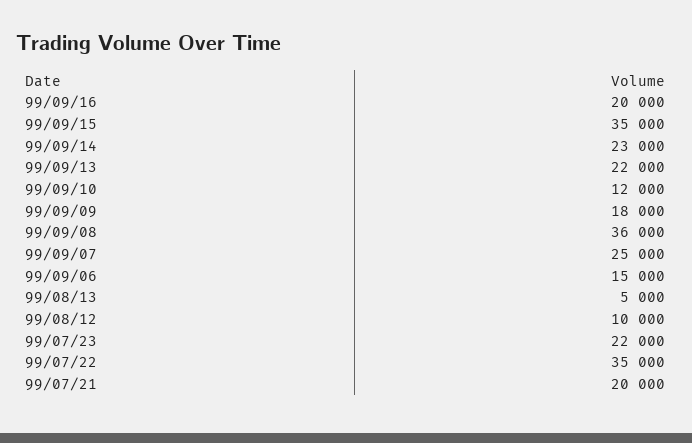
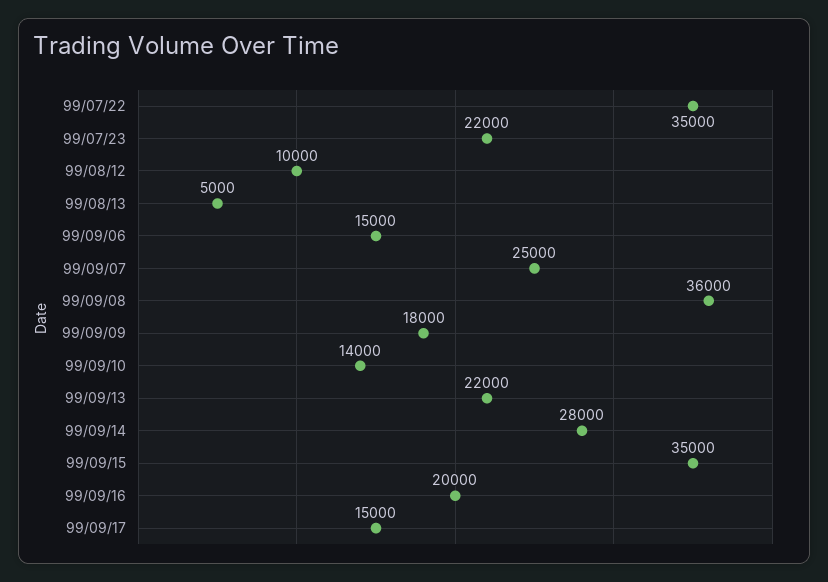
99/09/14: 23000 -> 28000
99/09/10: 12000 -> 14000
99/07/21: 20000 -> none
99/09/17: none -> 15000

